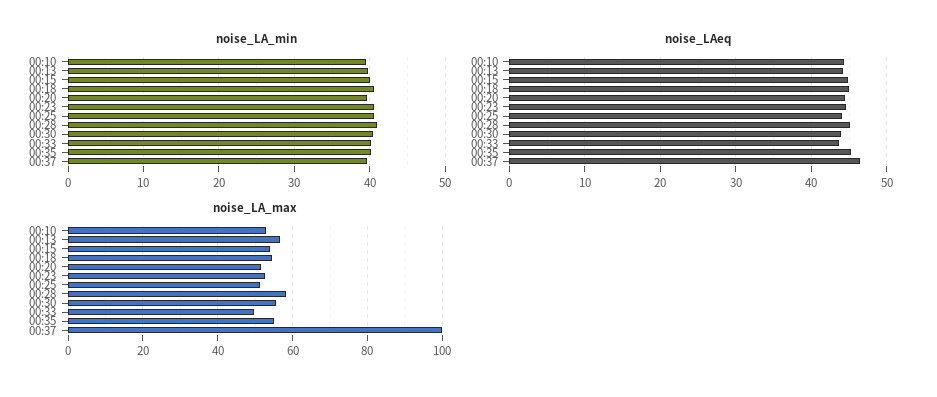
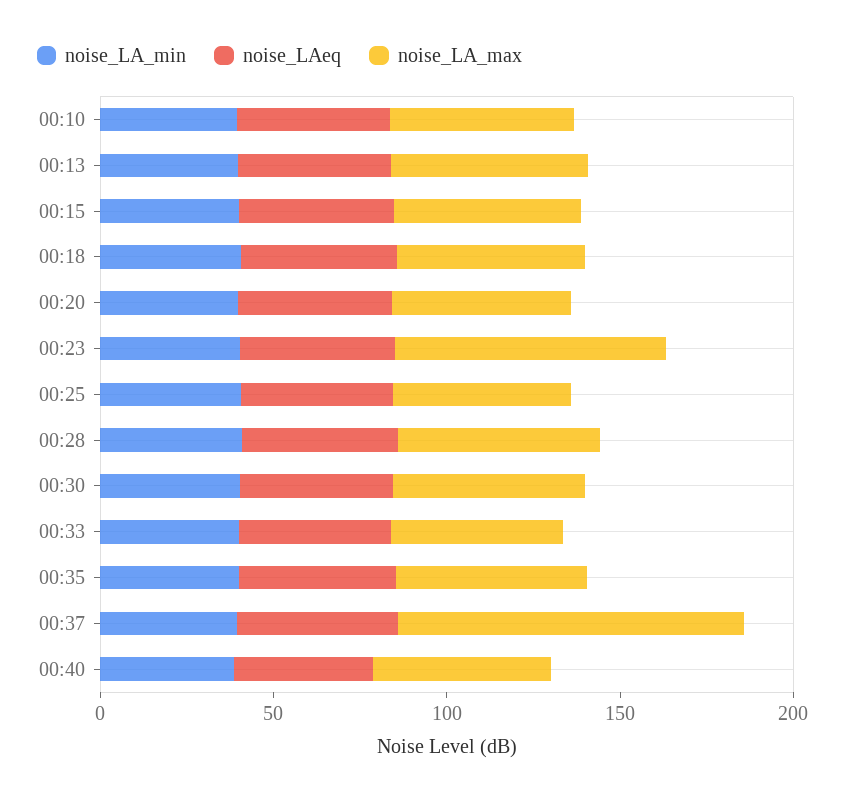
noise_LA_max, 00:23: 52 -> 80
noise_LA_min, 00:40: none -> 40
noise_LAeq, 00:40: none -> 40
noise_LA_max, 00:40: none -> 50

